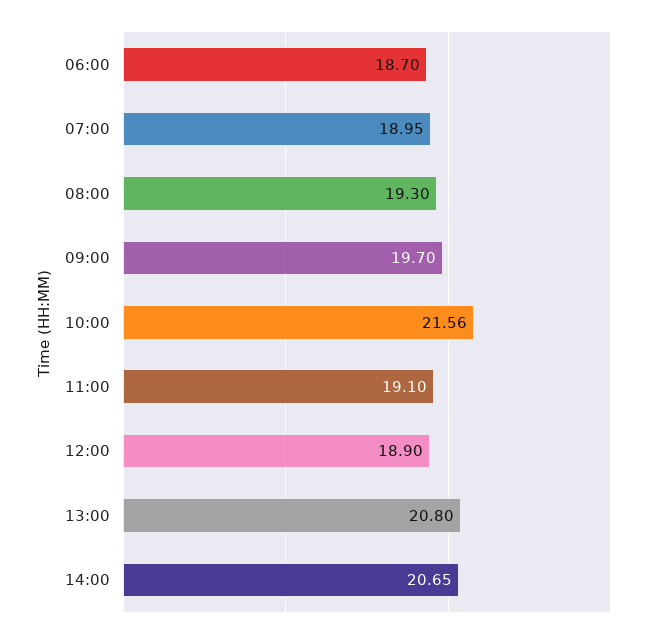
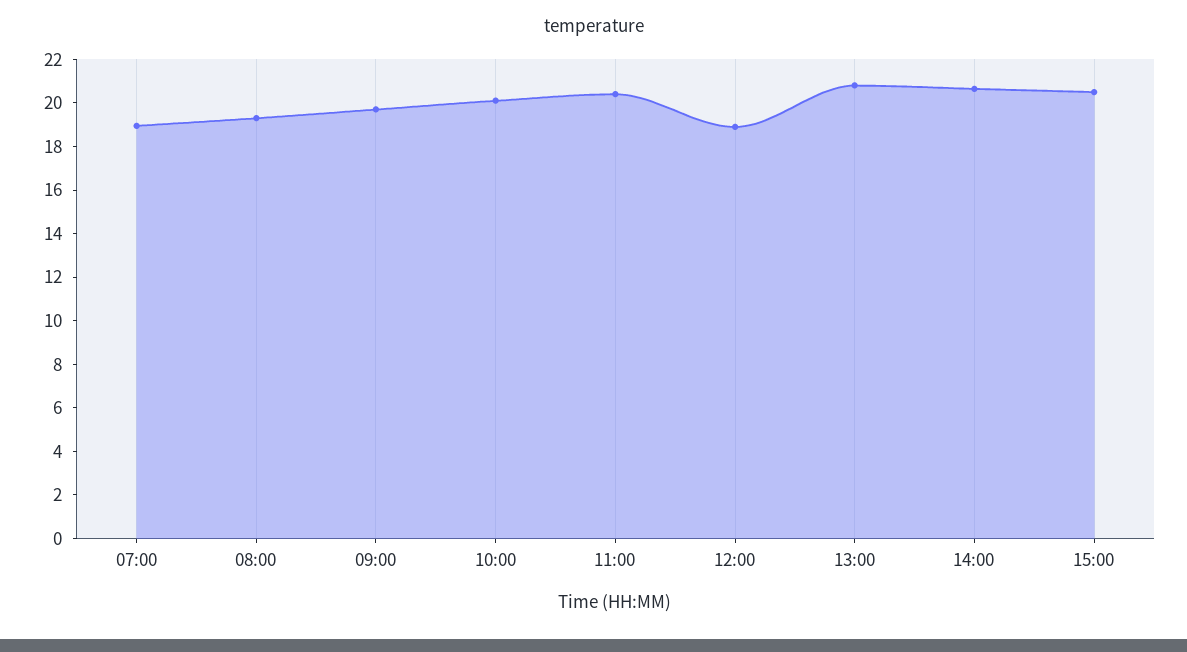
06:00: 18.7 -> none
10:00: 21.56 -> 20
11:00: 19.1 -> 20.5
15:00: none -> 20.5

